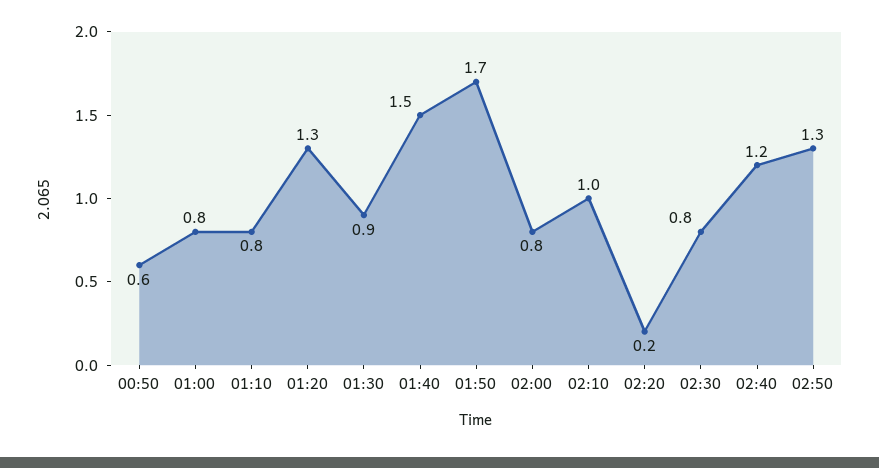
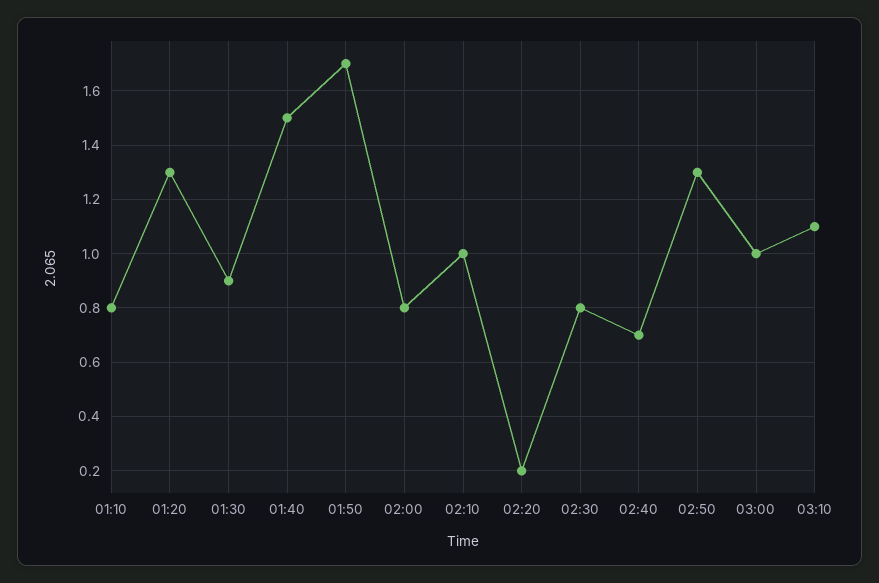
00:50: 0.6 -> none
01:00: 0.8 -> none
02:40: 1.2 -> 0.7
03:00: none -> 1
03:10: none -> 1.1

